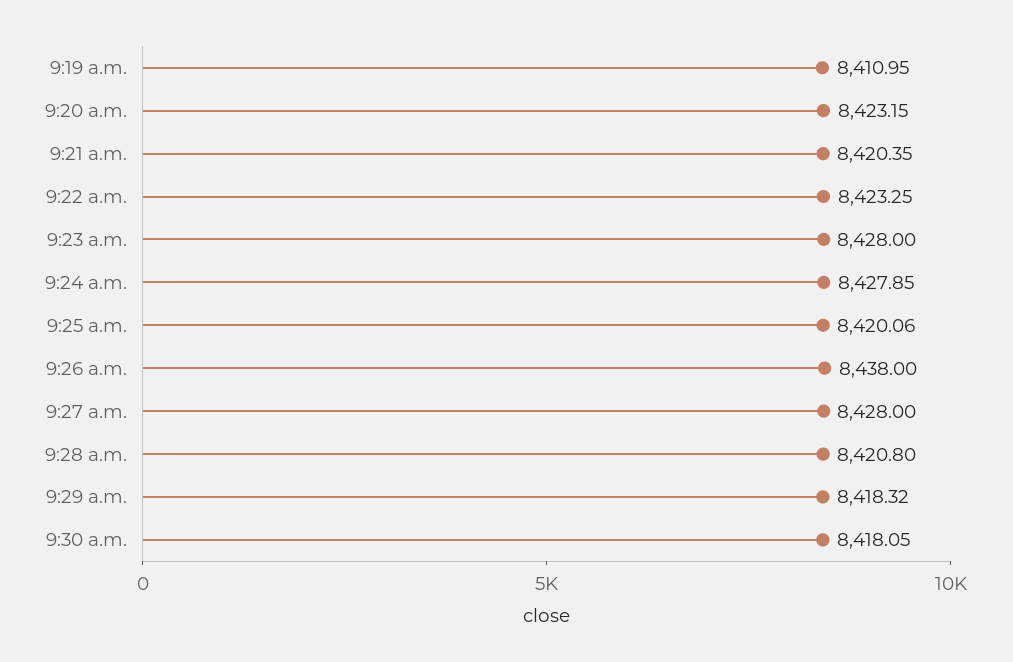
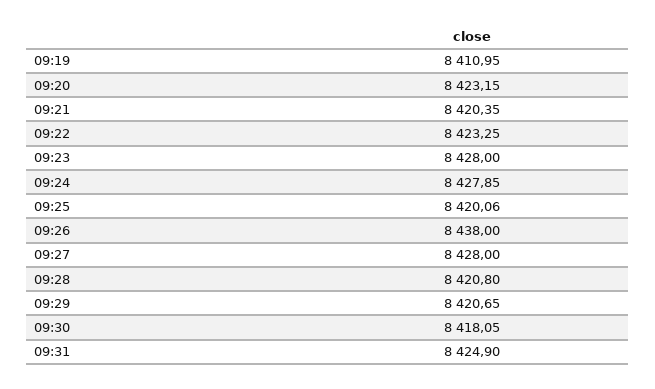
9:29 a.m.: 8418.32 -> 8420.65
09:31: none -> 8424.9

